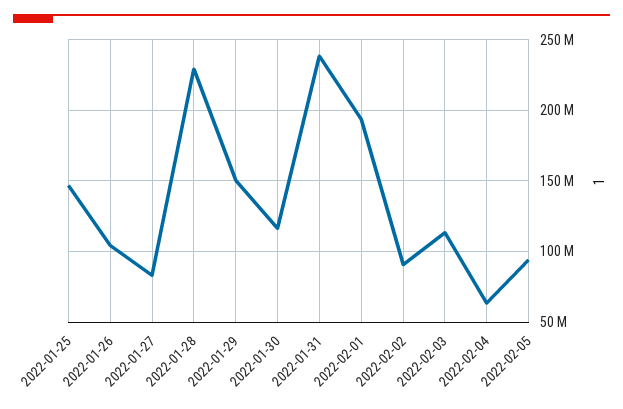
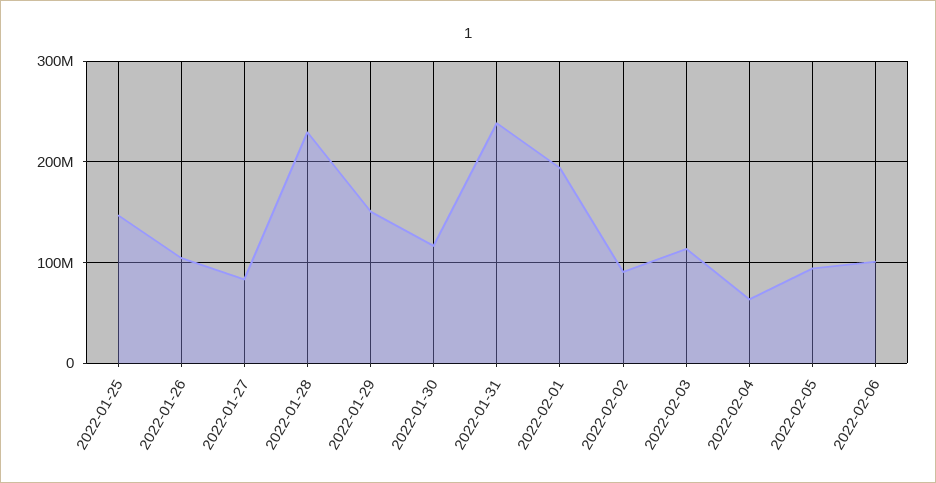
2022-02-06: none -> 100000000

